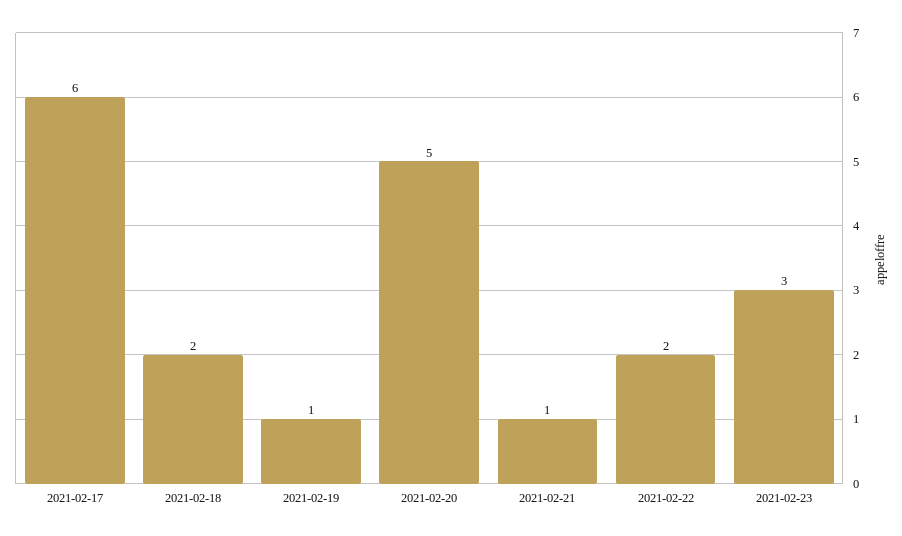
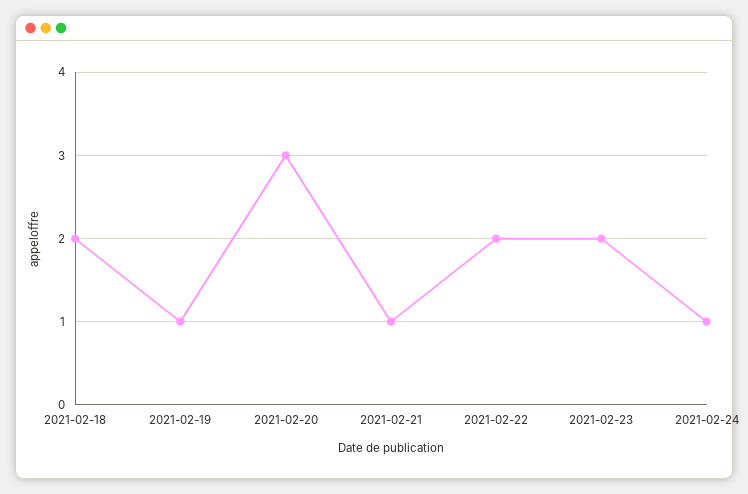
2021-02-17: 6 -> none
2021-02-20: 5 -> 3
2021-02-23: 3 -> 2
2021-02-24: none -> 1

